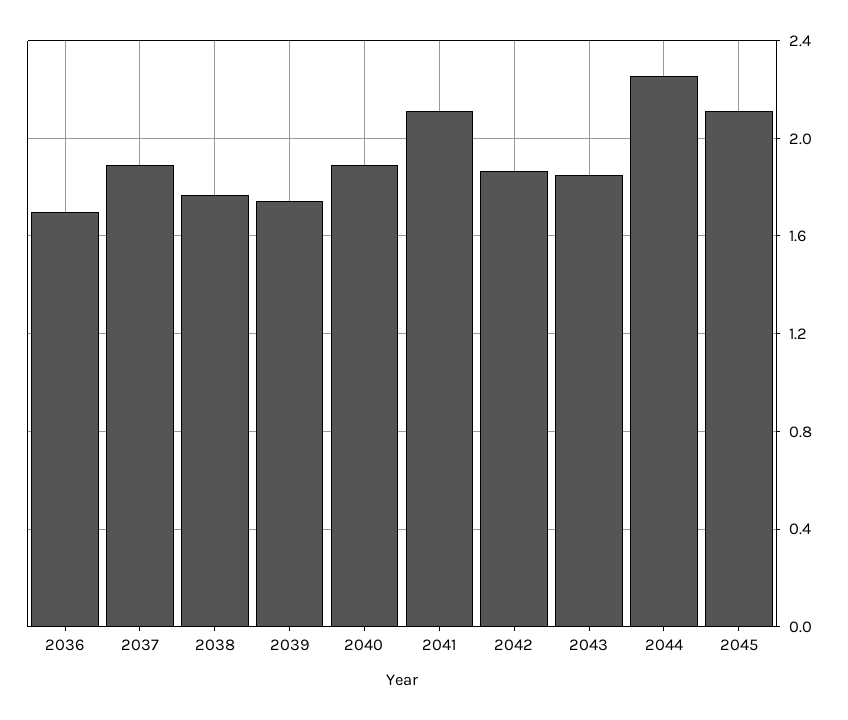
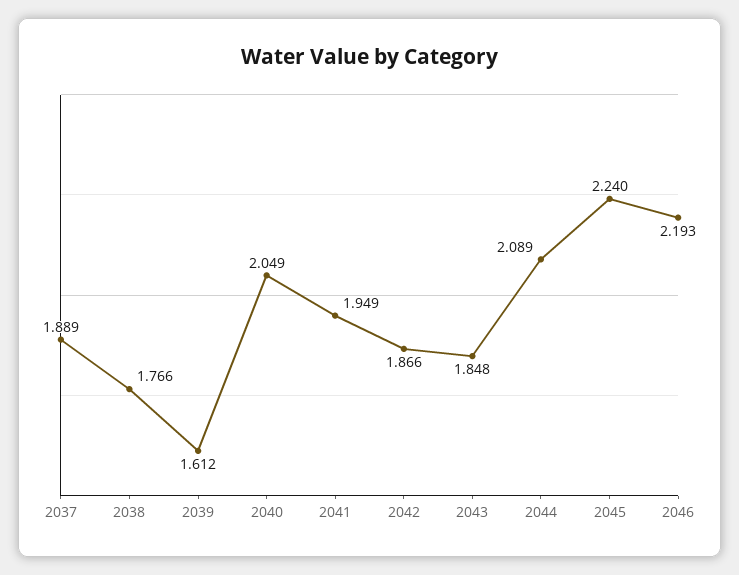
2036: 1.7 -> none
2039: 1.75 -> 1.612
2040: 1.9 -> 2.049
2041: 2.1 -> 1.949
2044: 2.25 -> 2.089
2045: 2.1 -> 2.24
2046: none -> 2.193

